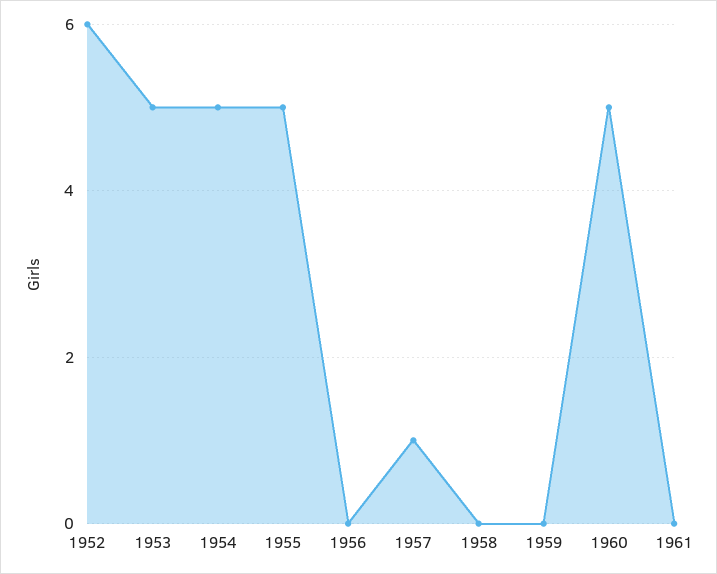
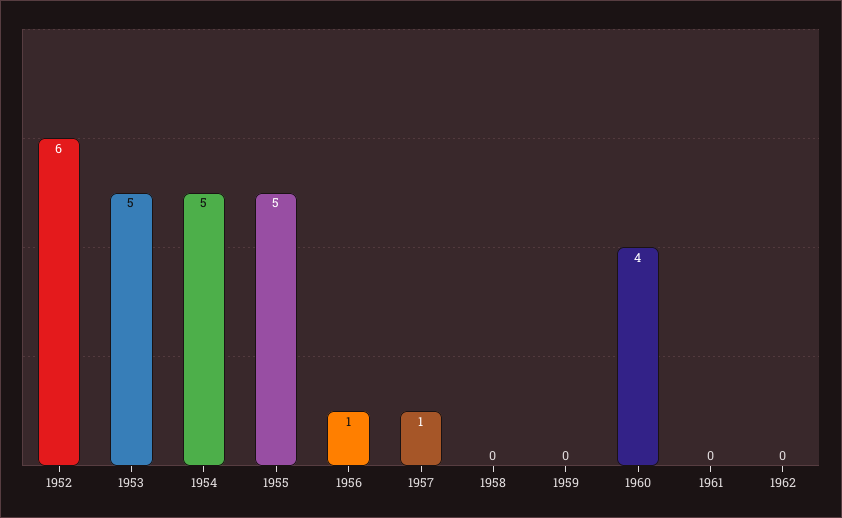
1956: 0 -> 1
1960: 5 -> 4
1962: none -> 0

